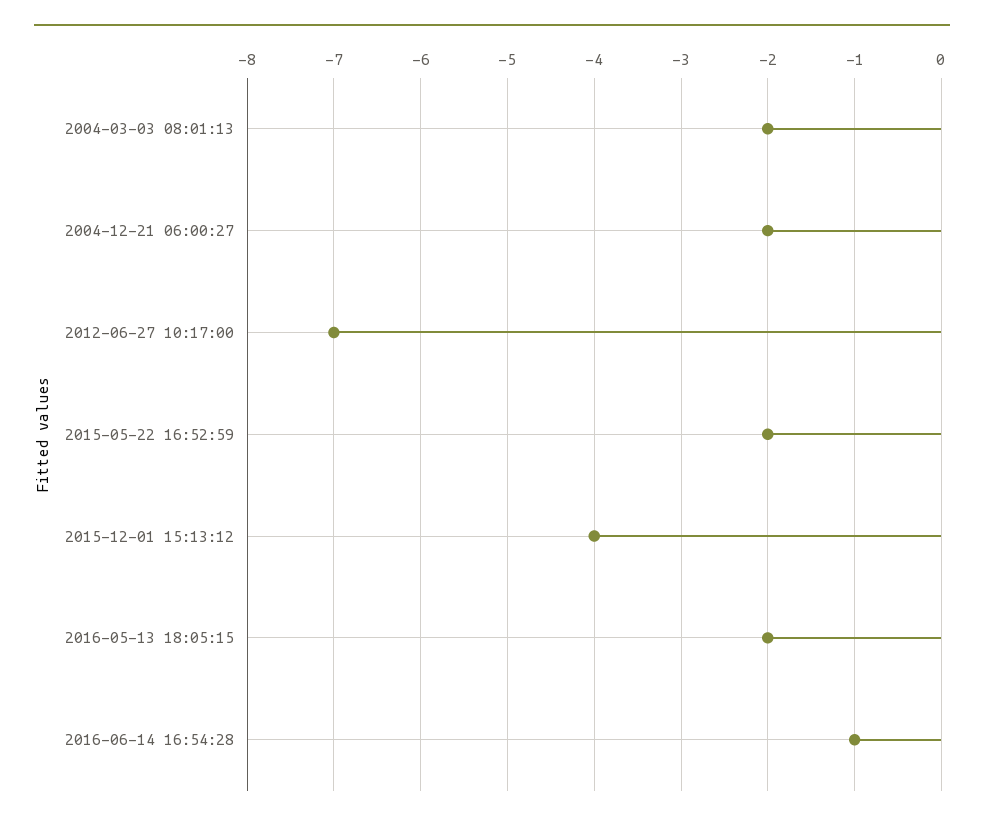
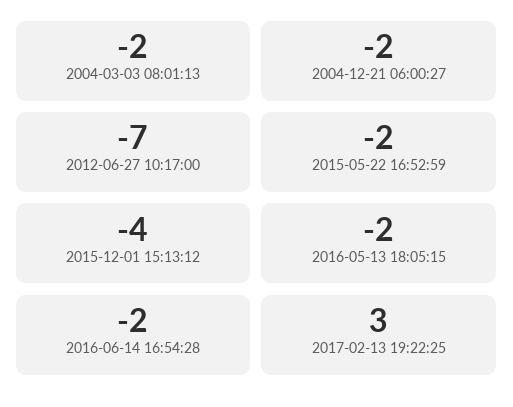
2016-06-14 16:54:28: -1 -> -2
2017-02-13 19:22:25: none -> 3

